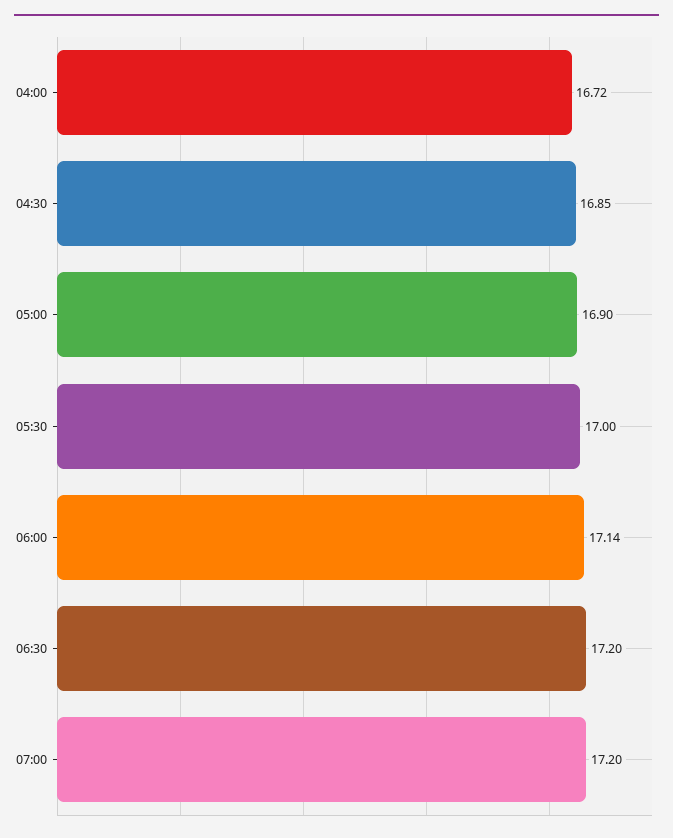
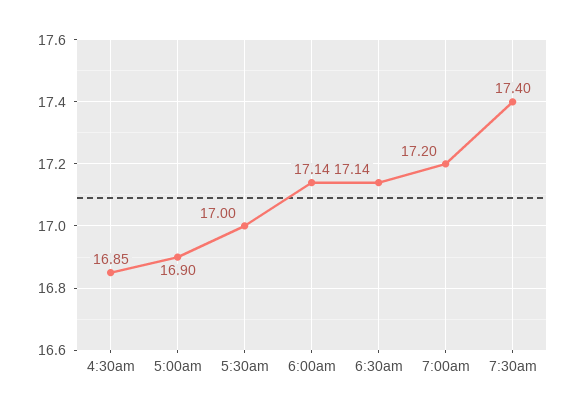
04:00: 16.72 -> none
06:30: 17.2 -> 17.14
7:30am: none -> 17.4

